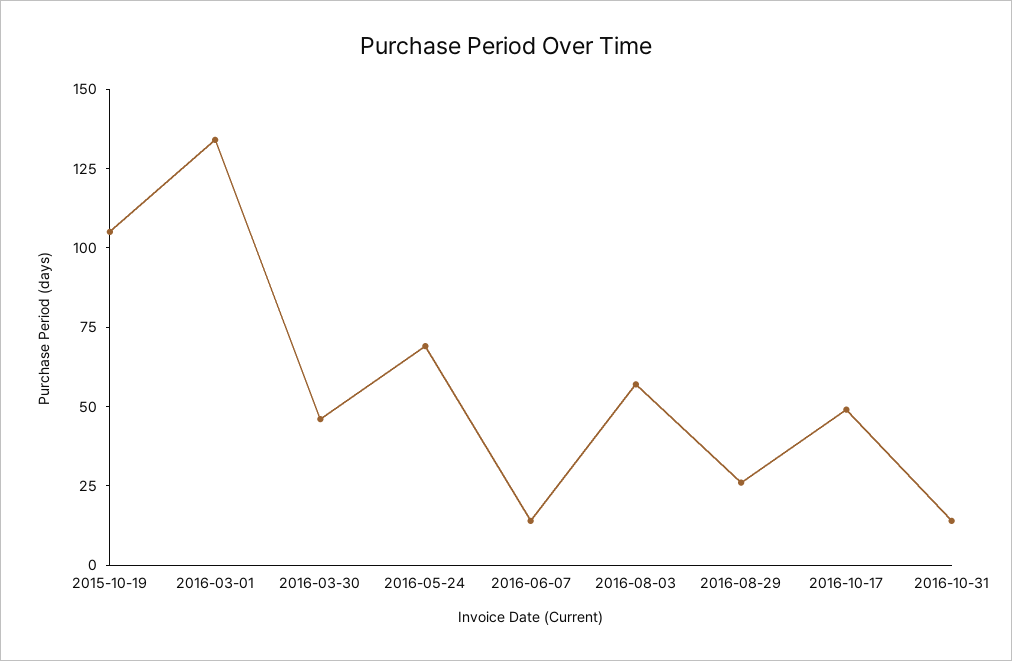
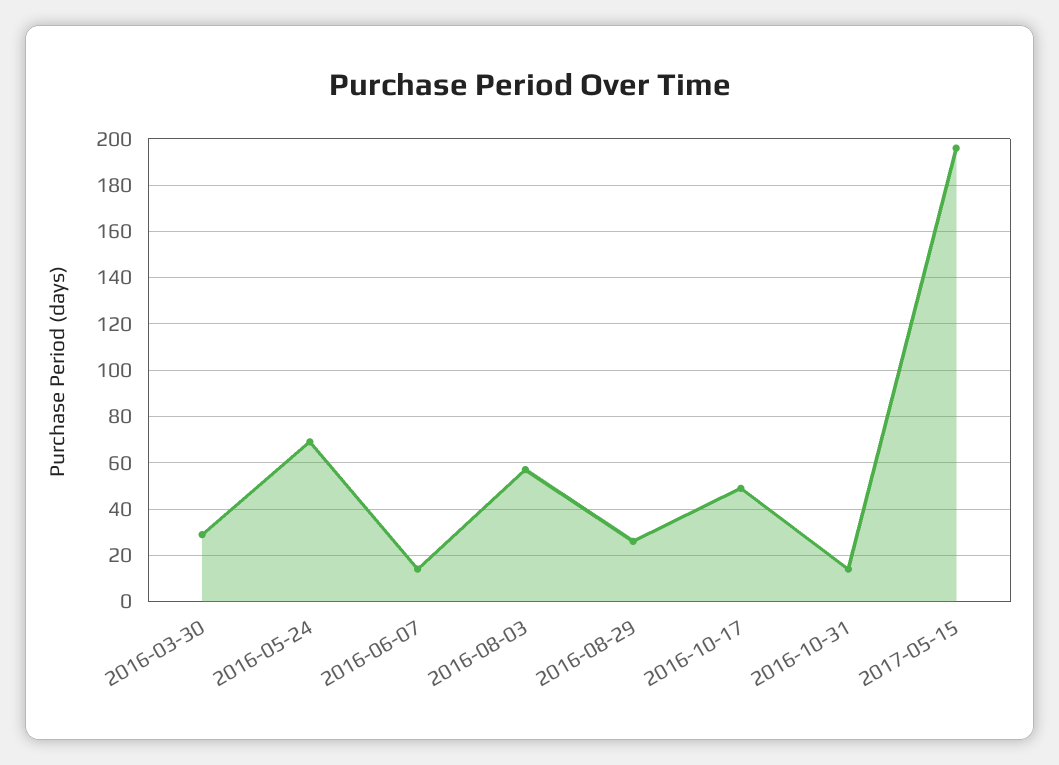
2015-10-19: 105 -> none
2016-03-01: 135 -> none
2016-03-30: 45 -> 30
2017-05-15: none -> 195

